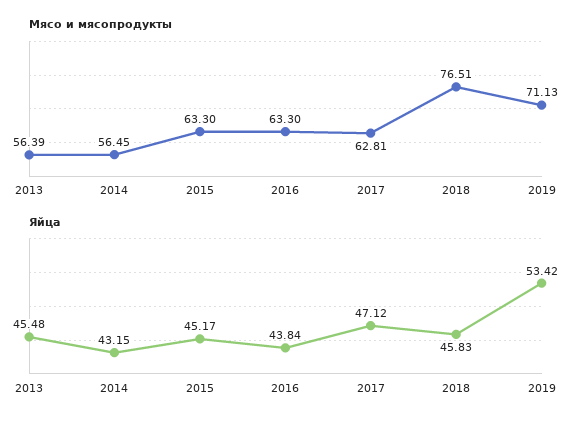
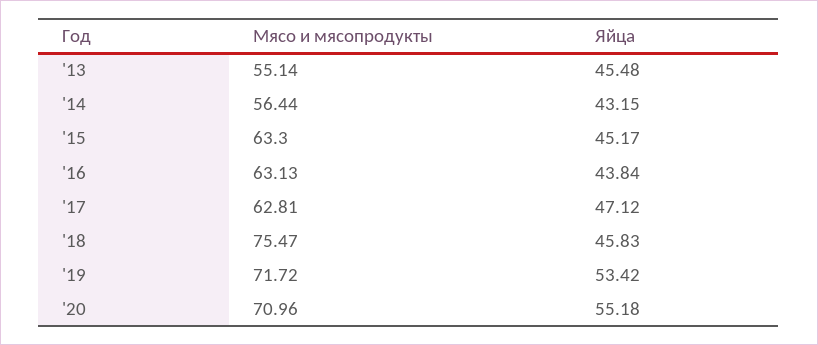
Мясо и мясопродукты, 2013: 56.39 -> 55.14
Мясо и мясопродукты, 2014: 56.45 -> 56.44
Мясо и мясопродукты, 2016: 63.3 -> 63.13
Мясо и мясопродукты, 2018: 76.51 -> 75.47
Мясо и мясопродукты, 2019: 71.13 -> 71.72
Мясо и мясопродукты, '20: none -> 70.96
Яйца, '20: none -> 55.18

